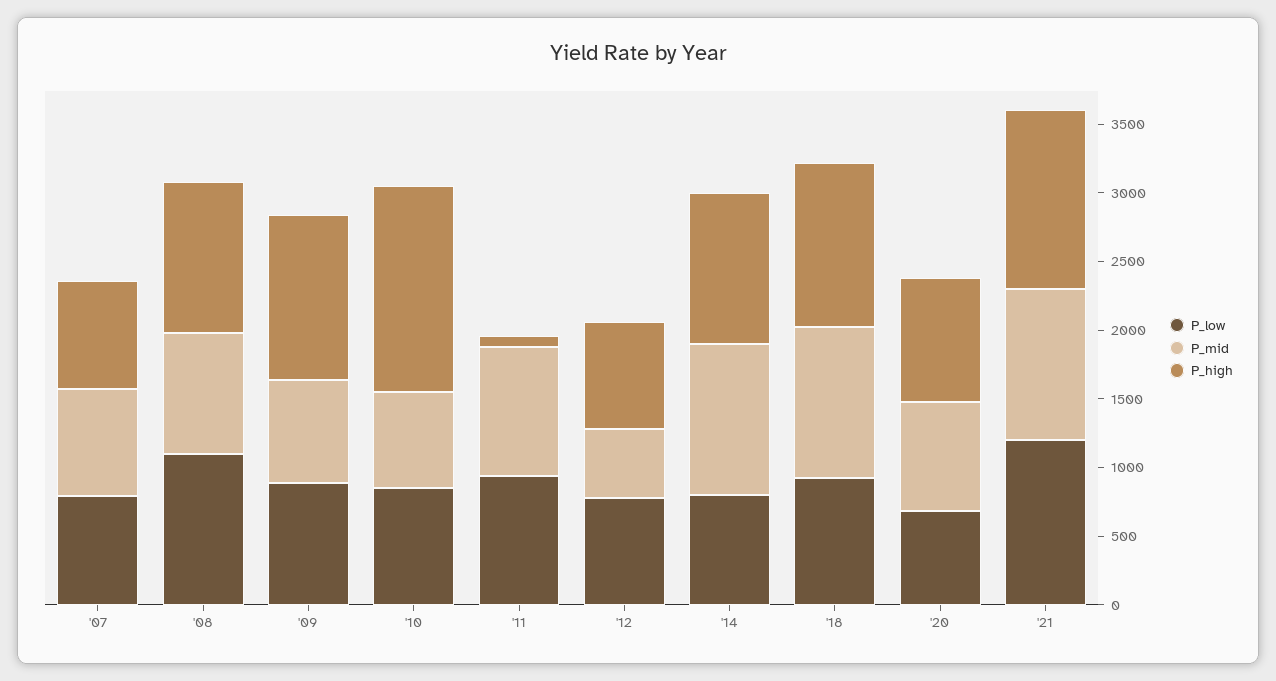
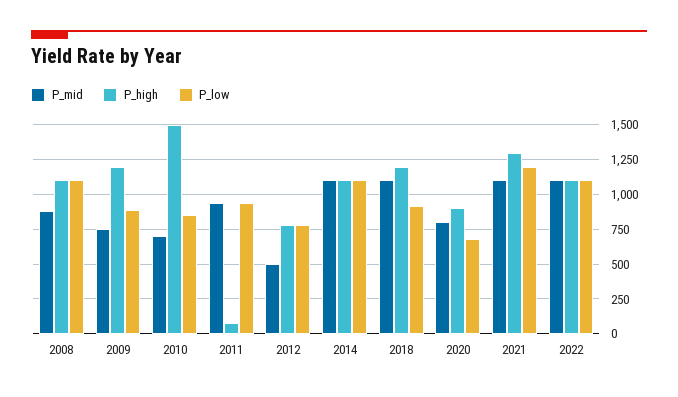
P_low, '07: 800 -> none
P_mid, '07: 800 -> none
P_high, '07: 800 -> none
P_low, '14: 800 -> 1100
P_mid, 2022: none -> 1100
P_high, 2022: none -> 1100
P_low, 2022: none -> 1100

